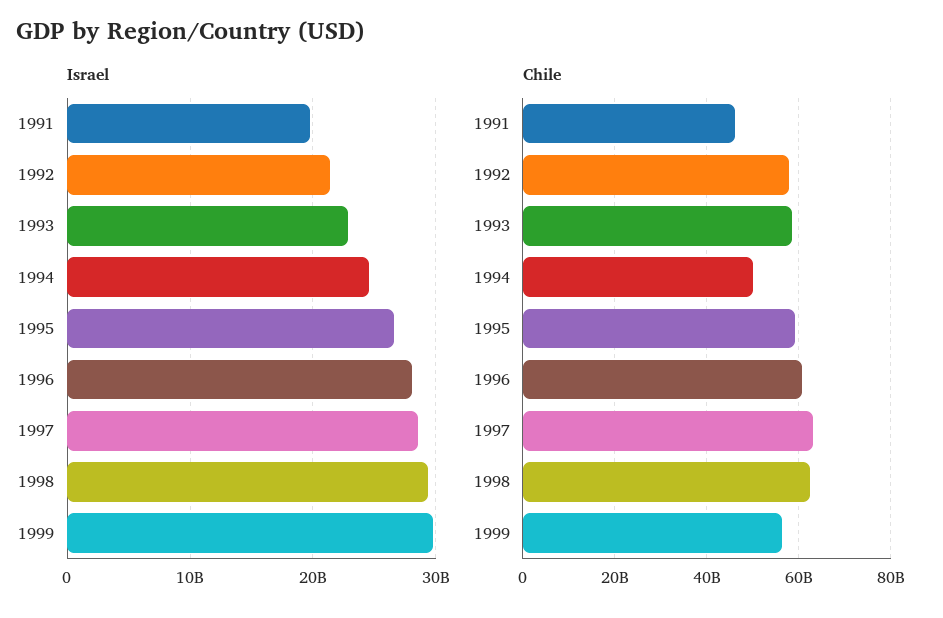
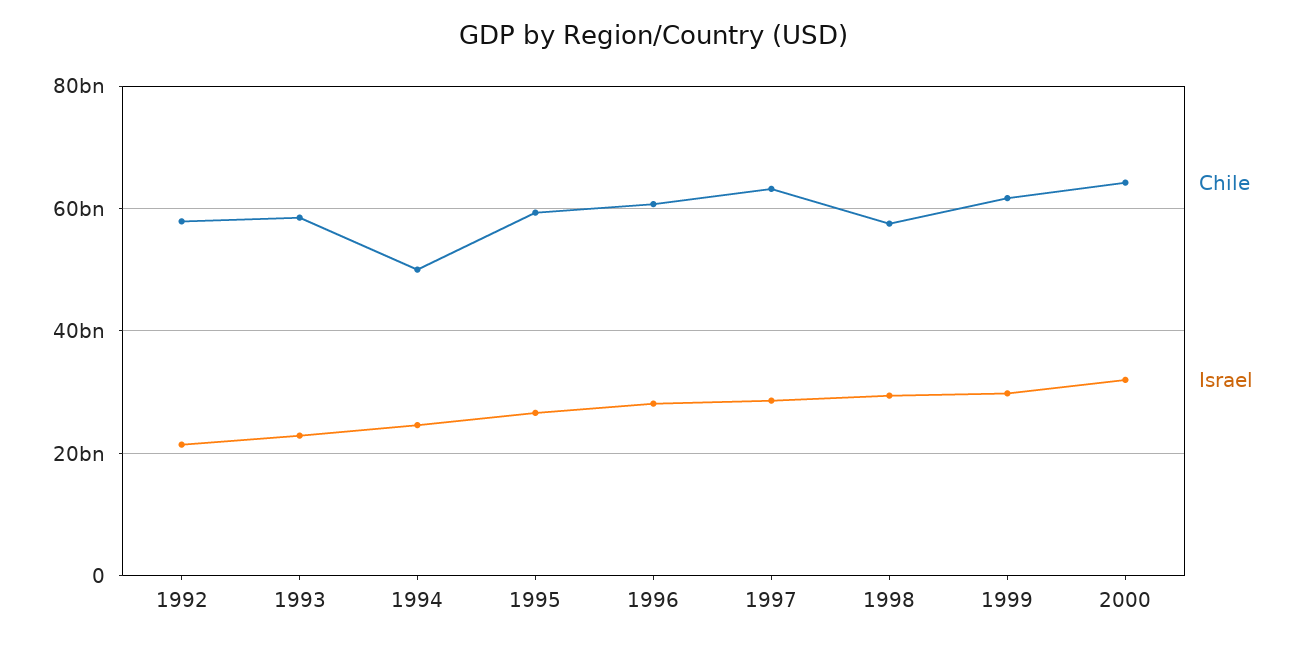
Israel, 1991: 20000000000 -> none
Chile, 1991: 46000000000 -> none
Chile, 1998: 62000000000 -> 58000000000
Chile, 1999: 56000000000 -> 62000000000
Chile, 2000: none -> 64000000000
Israel, 2000: none -> 32000000000

